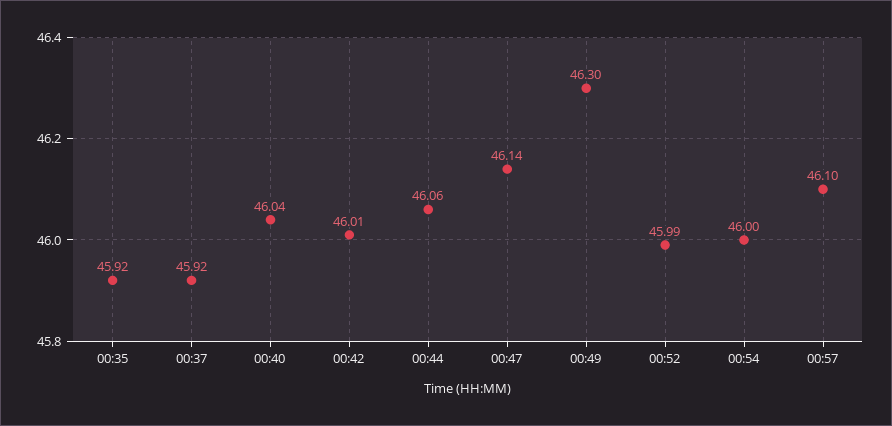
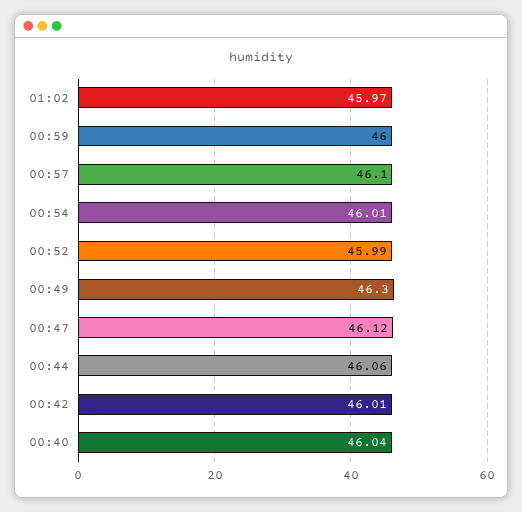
00:35: 45.92 -> none
00:37: 45.92 -> none
00:47: 46.14 -> 46.12
00:54: 46 -> 46.01
01:02: none -> 45.97
00:59: none -> 46

